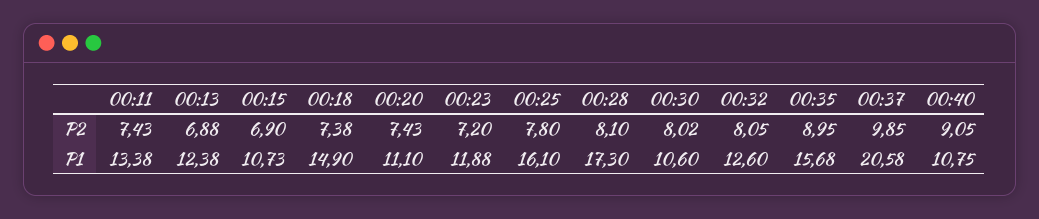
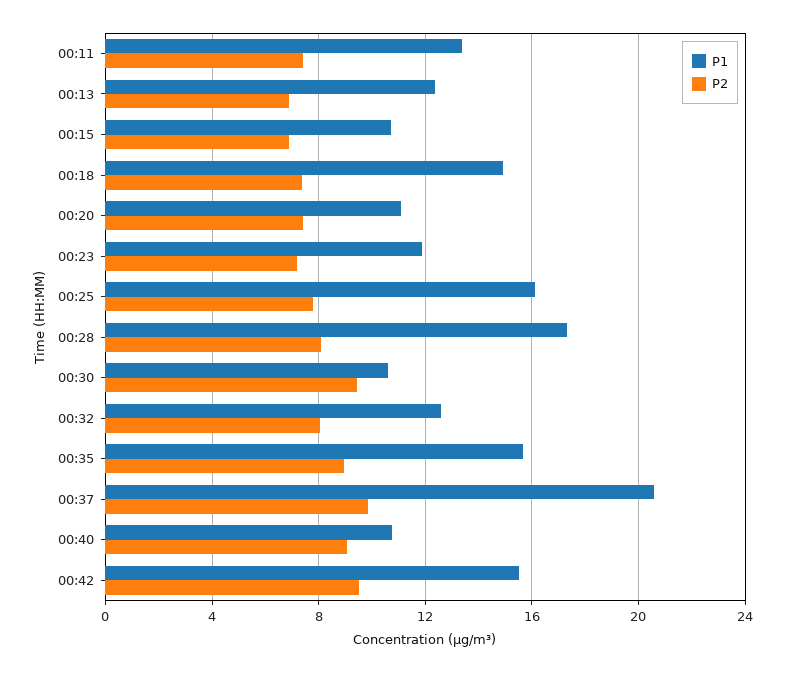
P2, 00:30: 8.02 -> 9.5
P1, 00:42: none -> 15.5
P2, 00:42: none -> 9.5

